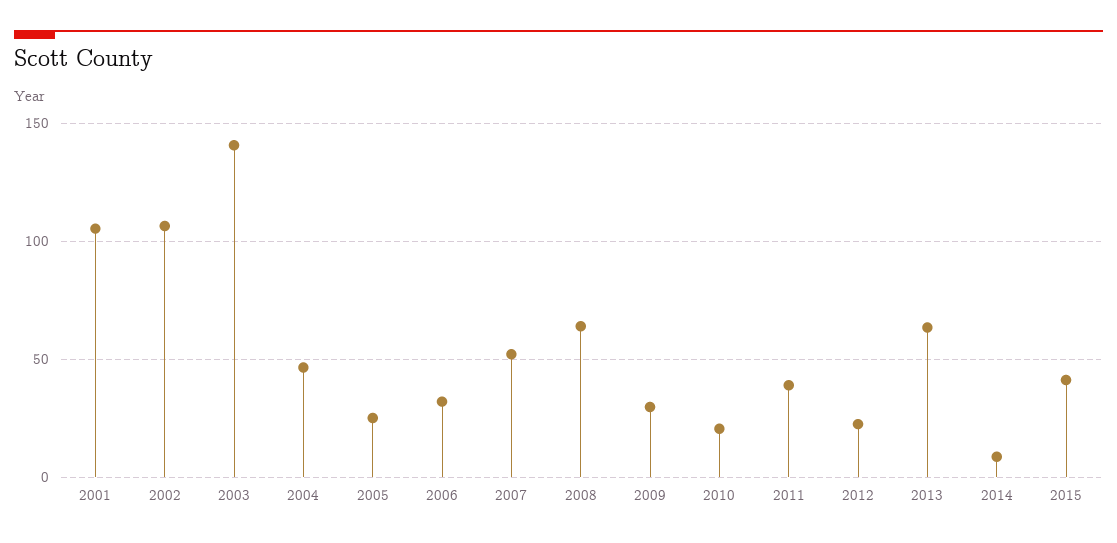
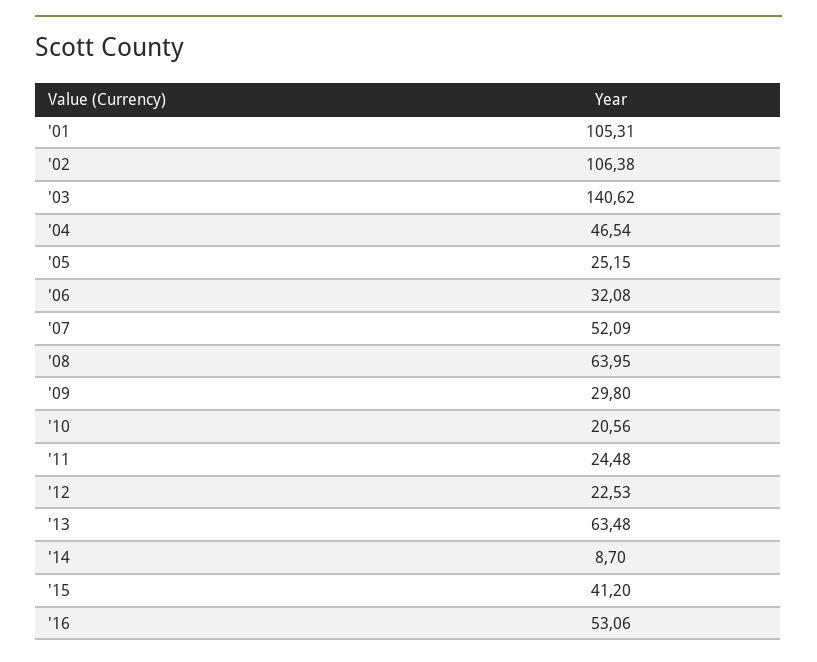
2011: 40 -> 24.48
'16: none -> 53.06

